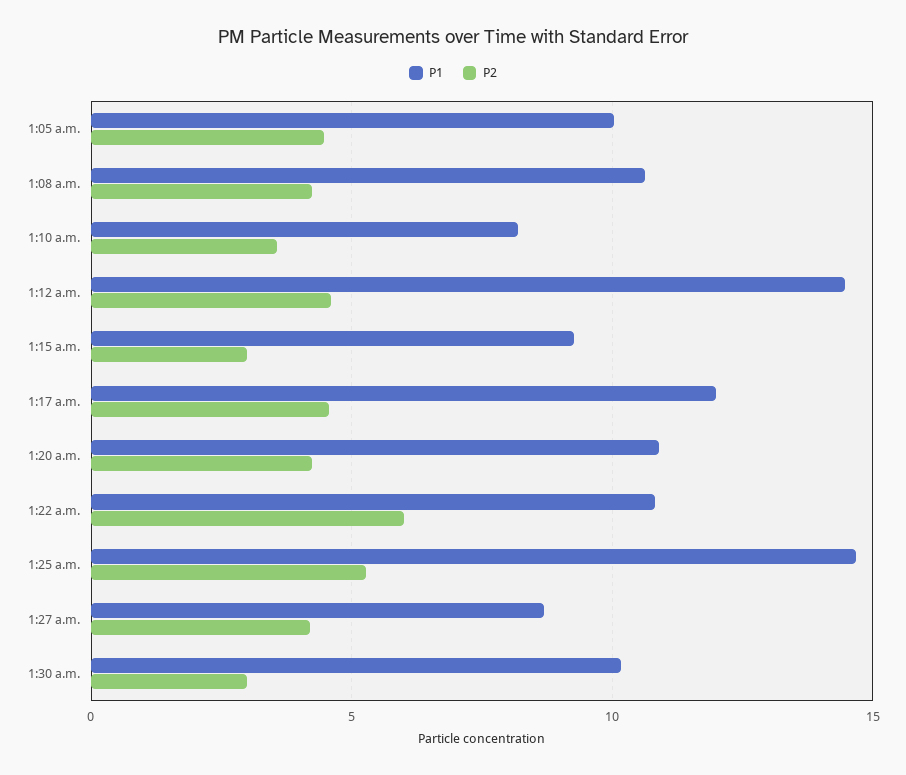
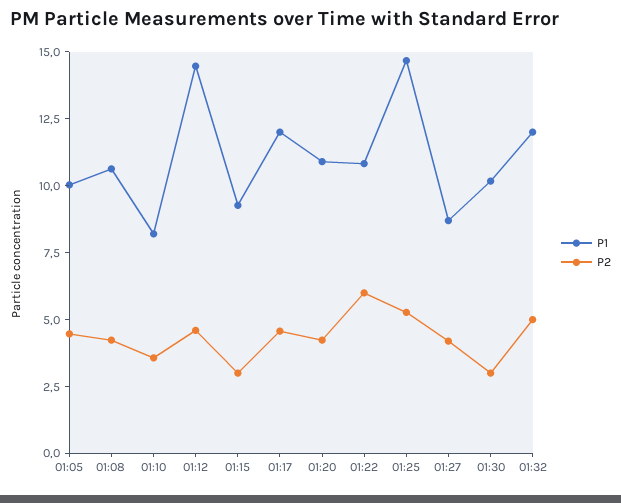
P1, 01:32: none -> 12
P2, 01:32: none -> 5

